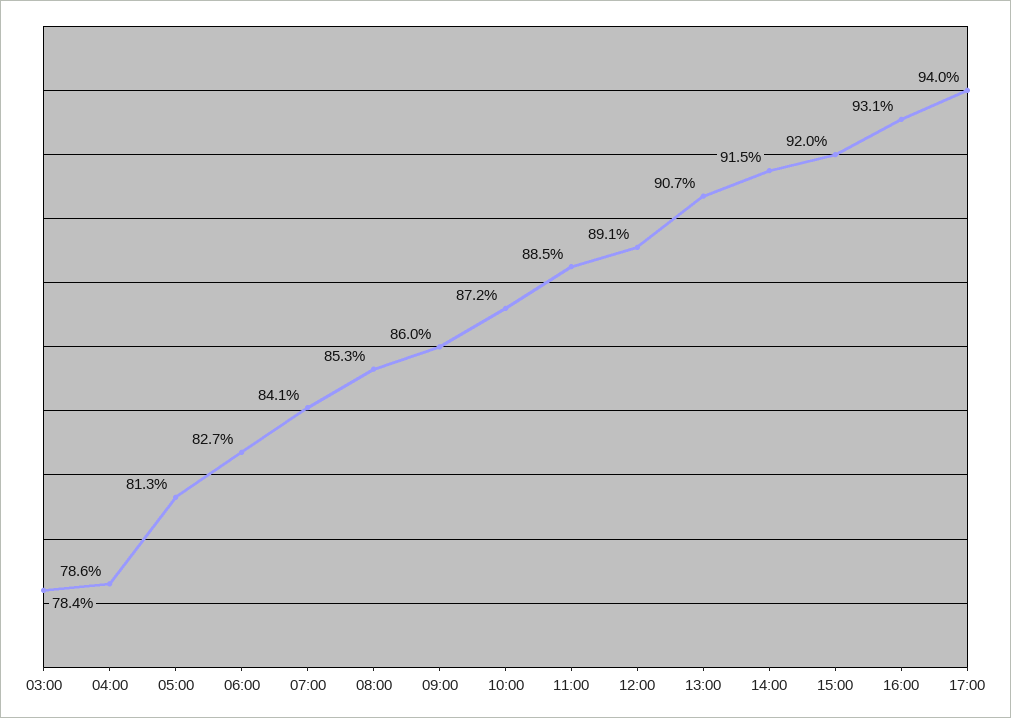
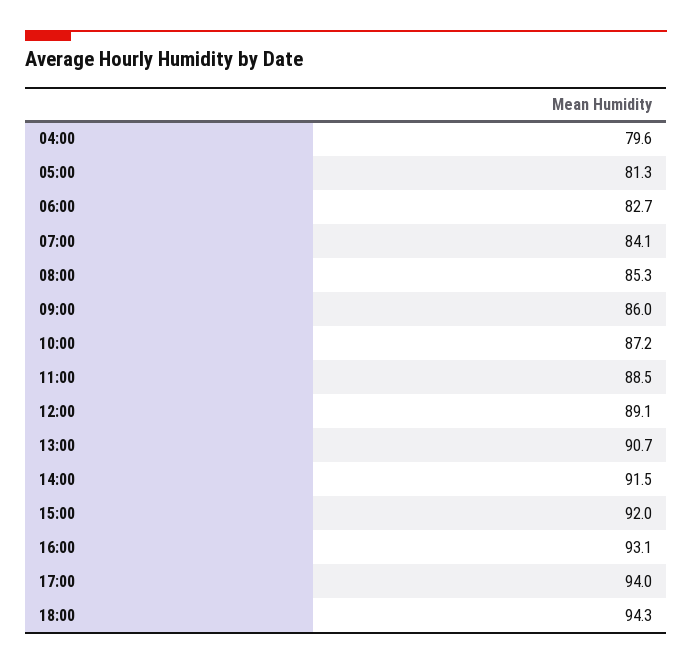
03:00: 78.4 -> none
04:00: 78.6 -> 79.6
18:00: none -> 94.3

